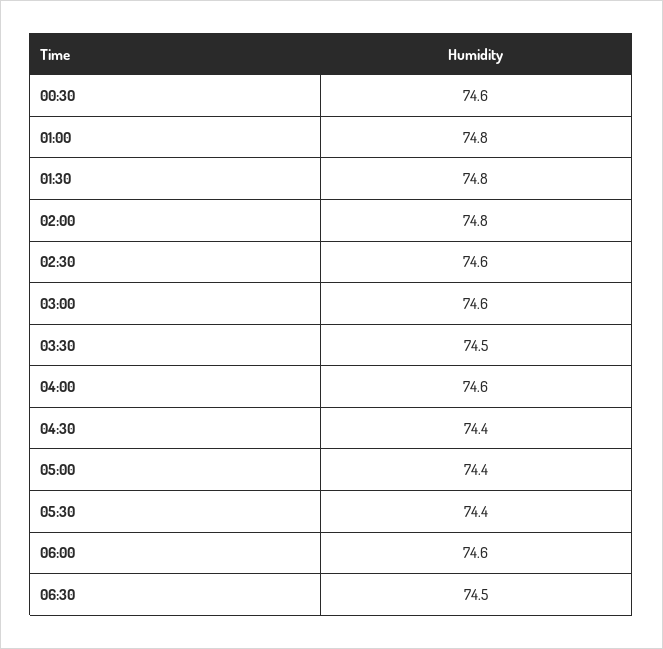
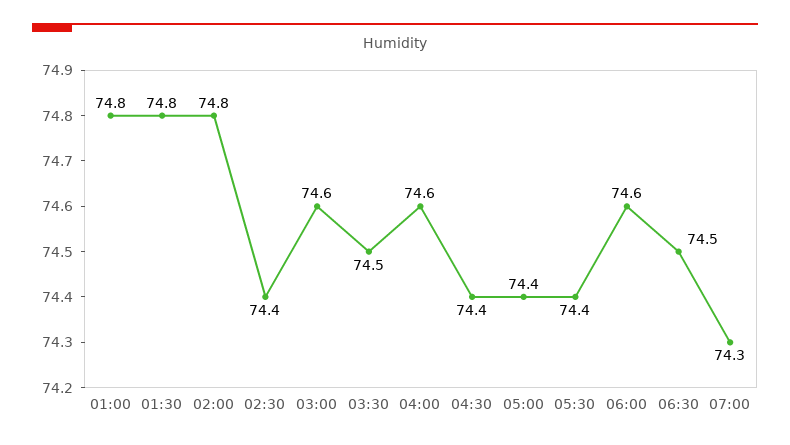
00:30: 74.6 -> none
02:30: 74.6 -> 74.4
07:00: none -> 74.3

